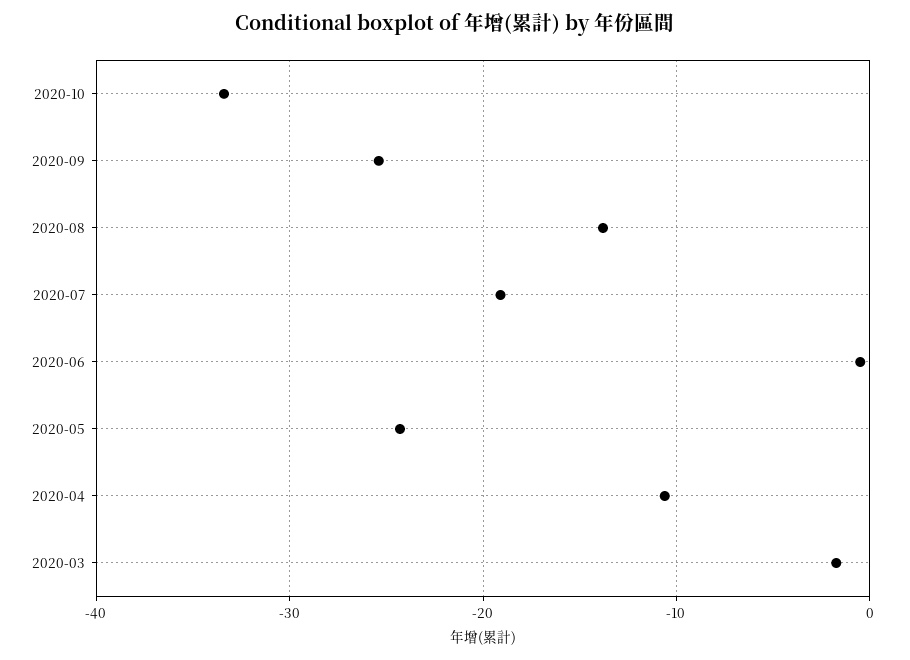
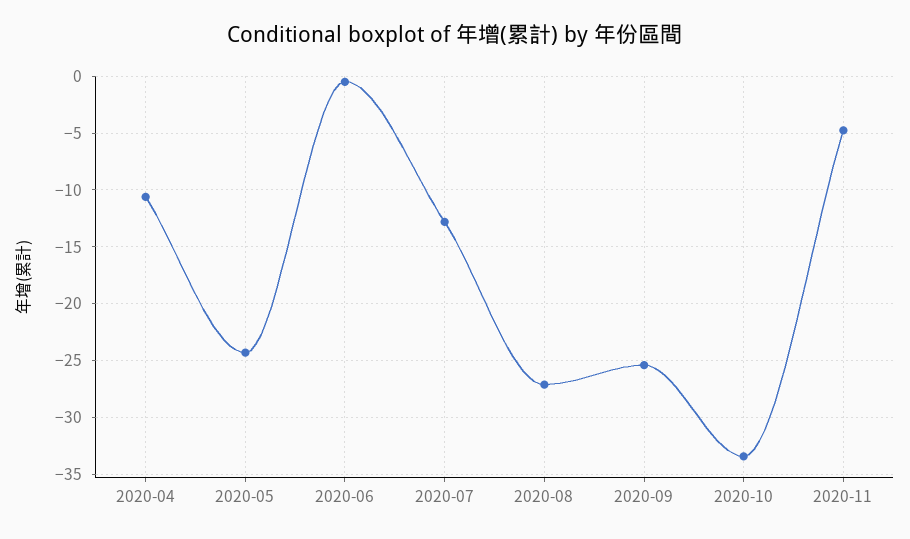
2020-08: -14 -> -27
2020-07: -19 -> -13
2020-03: -2 -> none
2020-11: none -> -5

